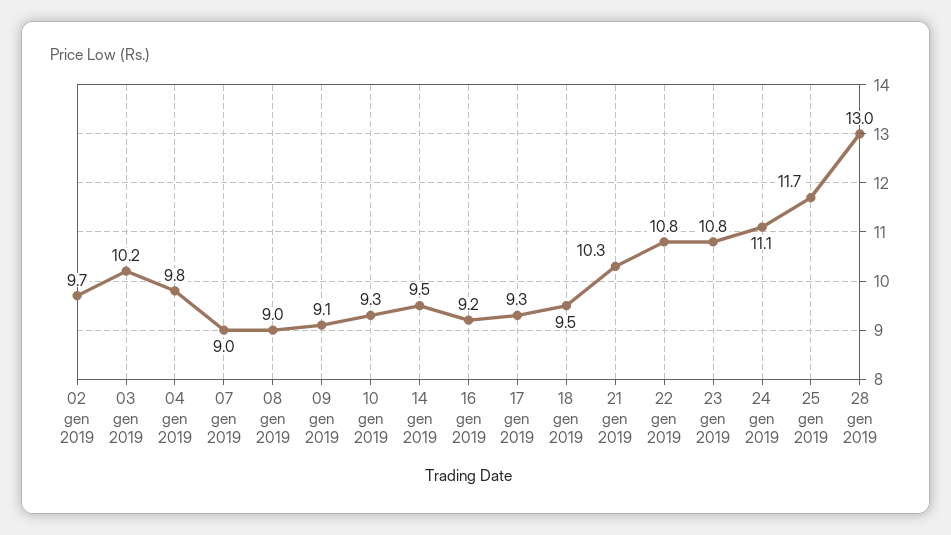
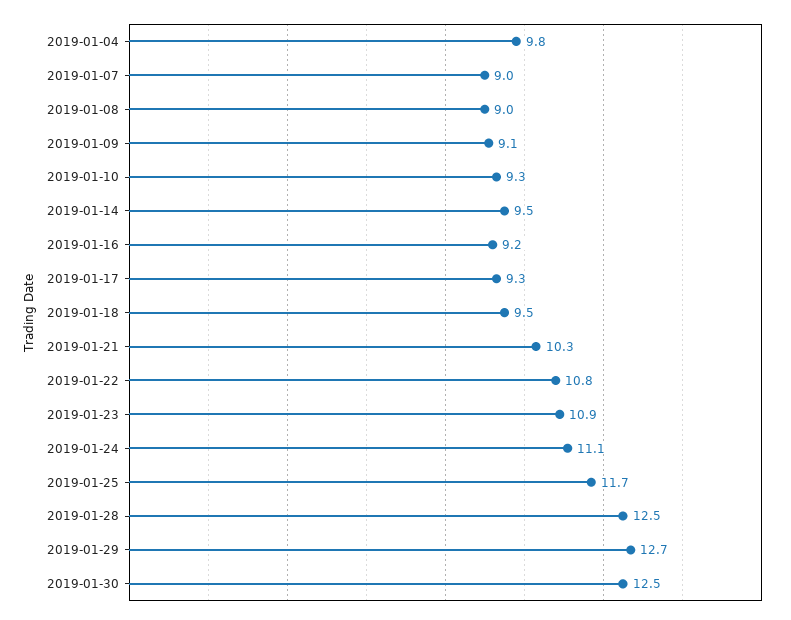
02 gen 2019: 9.7 -> none
03 gen 2019: 10.2 -> none
23 gen 2019: 10.8 -> 10.9
28 gen 2019: 13 -> 12.5
2019-01-29: none -> 12.7
2019-01-30: none -> 12.5

